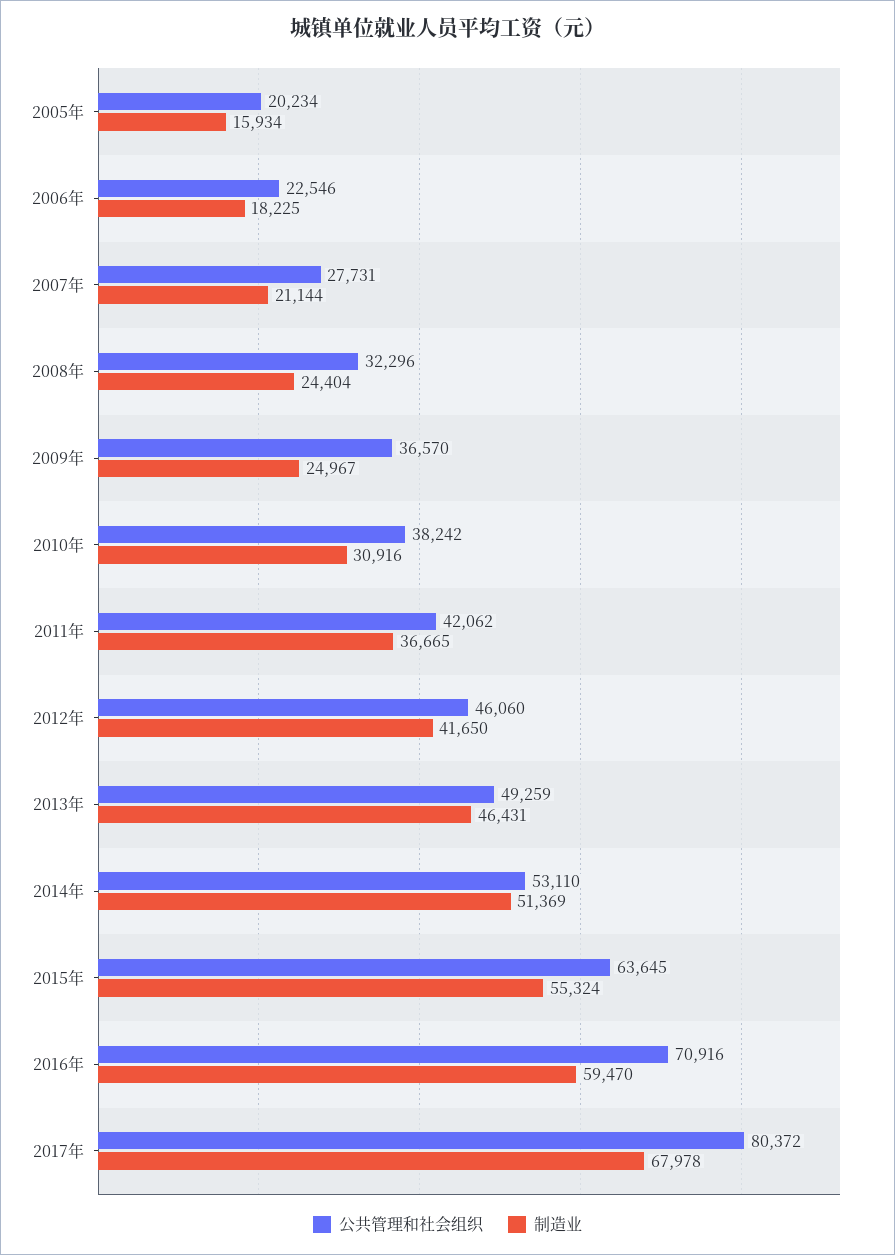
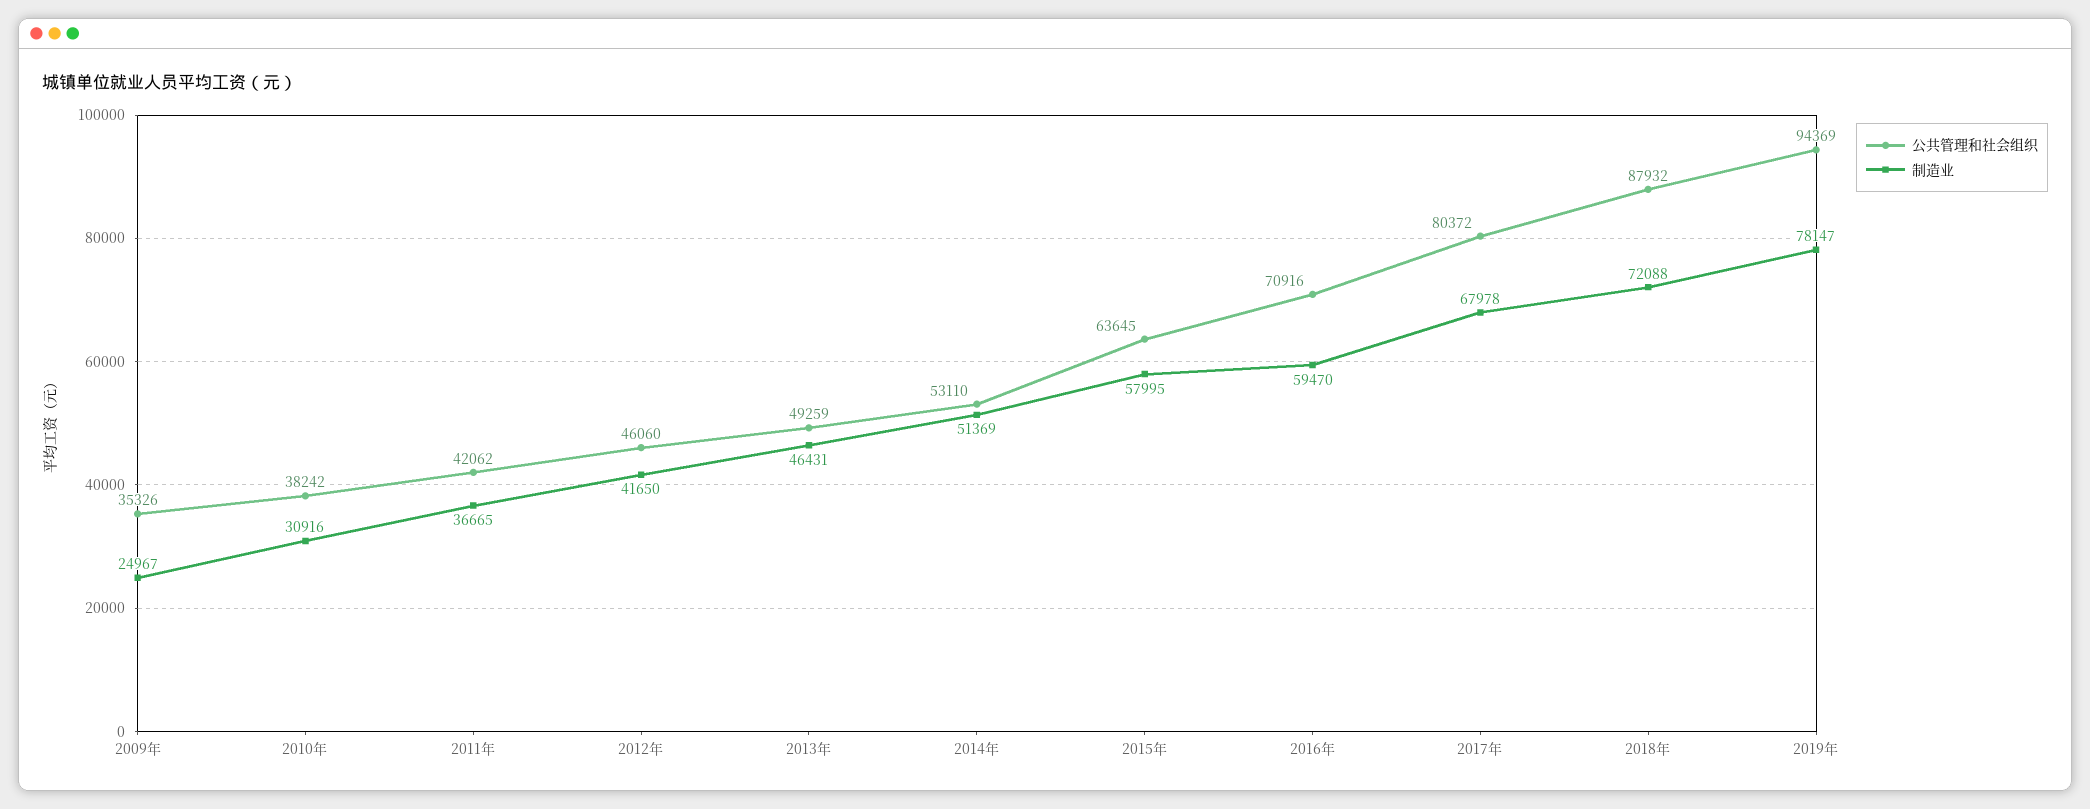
公共管理和社会组织, 2005年: 20234 -> none
制造业, 2005年: 15934 -> none
公共管理和社会组织, 2006年: 22546 -> none
制造业, 2006年: 18225 -> none
公共管理和社会组织, 2007年: 27731 -> none
制造业, 2007年: 21144 -> none
公共管理和社会组织, 2008年: 32296 -> none
制造业, 2008年: 24404 -> none
公共管理和社会组织, 2009年: 36570 -> 35326
制造业, 2015年: 55324 -> 57995
公共管理和社会组织, 2018年: none -> 87932
制造业, 2018年: none -> 72088
公共管理和社会组织, 2019年: none -> 94369
制造业, 2019年: none -> 78147

